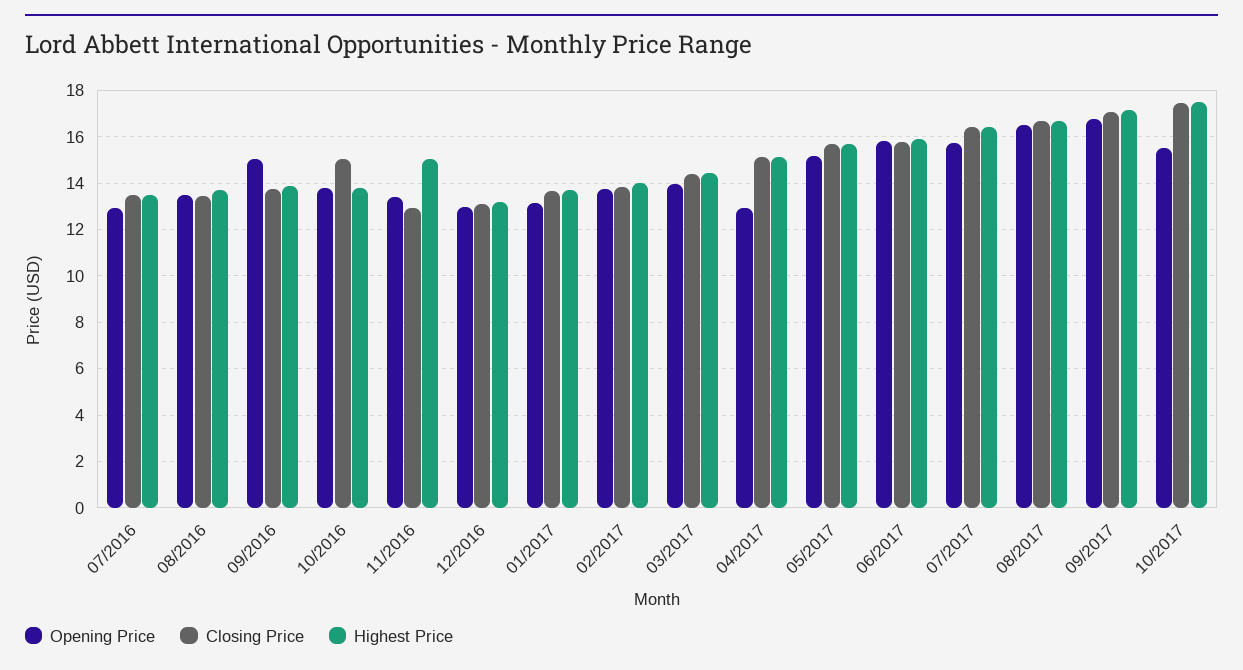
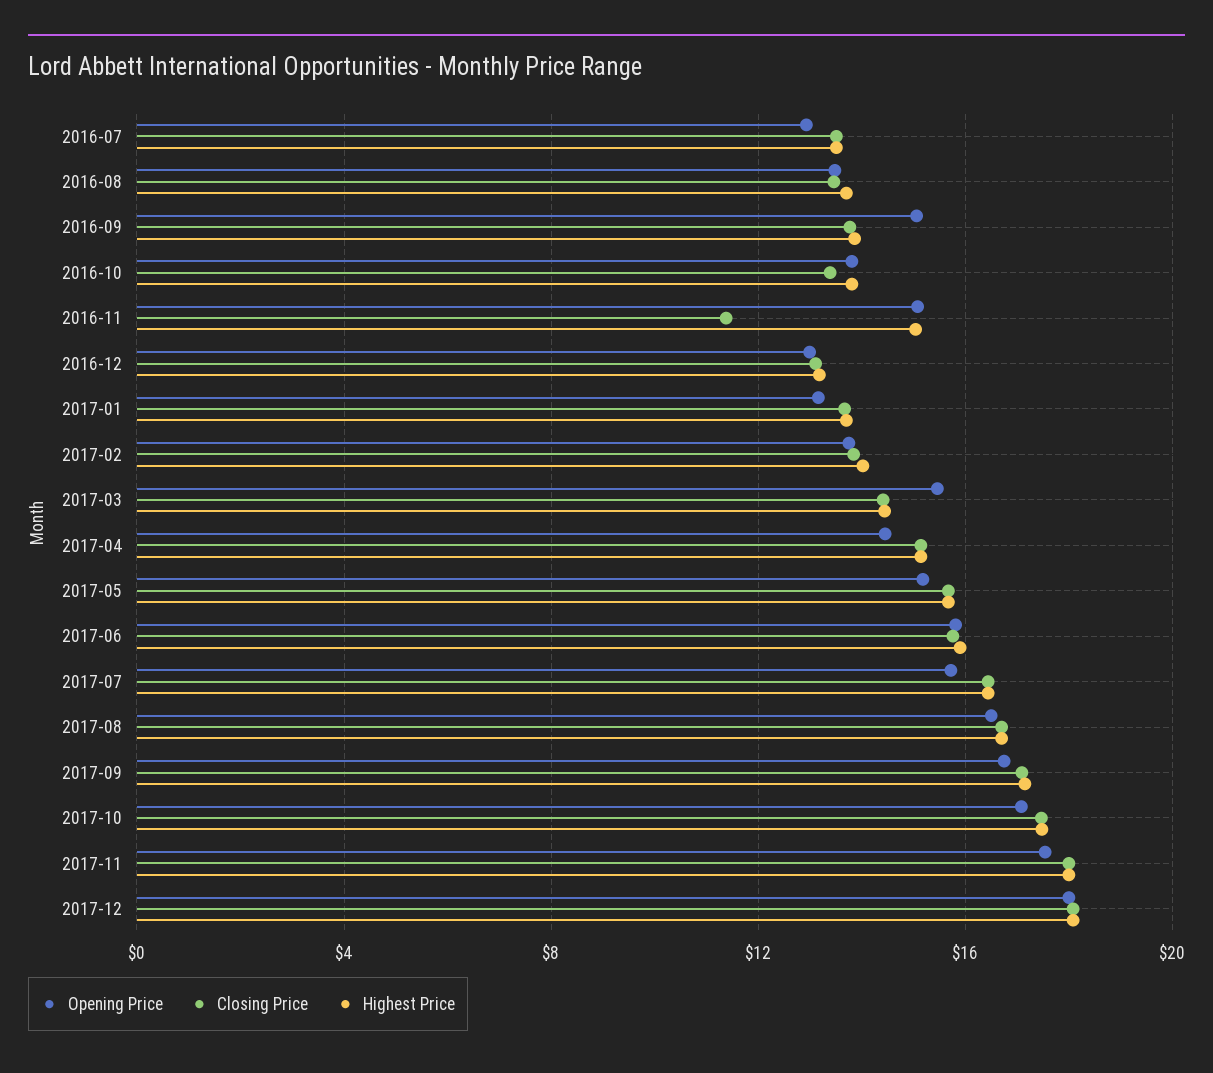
Closing Price, 10/2016: 15 -> 13.5
Opening Price, 11/2016: 13.5 -> 15
Closing Price, 11/2016: 13 -> 11.5
Opening Price, 03/2017: 14 -> 15.5
Opening Price, 04/2017: 13 -> 14.5
Opening Price, 10/2017: 15.5 -> 17
Opening Price, 2017-11: none -> 17.5
Closing Price, 2017-11: none -> 18
Highest Price, 2017-11: none -> 18
Opening Price, 2017-12: none -> 18
Closing Price, 2017-12: none -> 18
Highest Price, 2017-12: none -> 18

